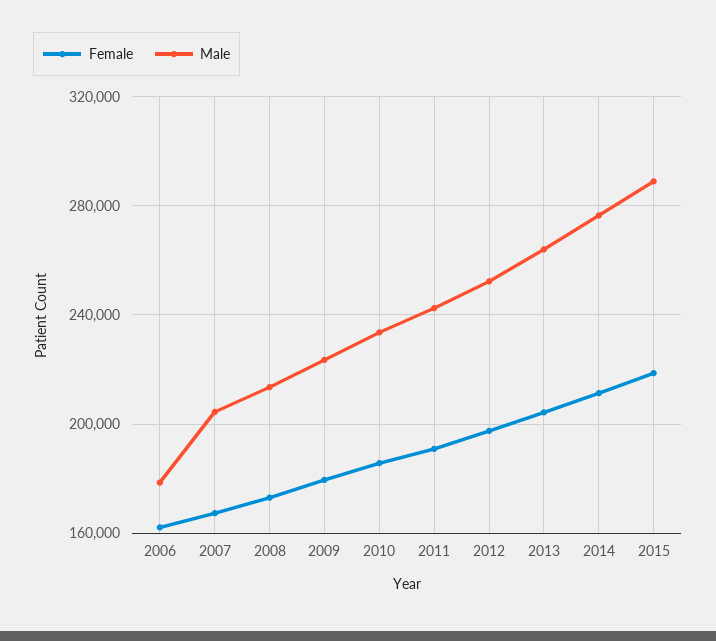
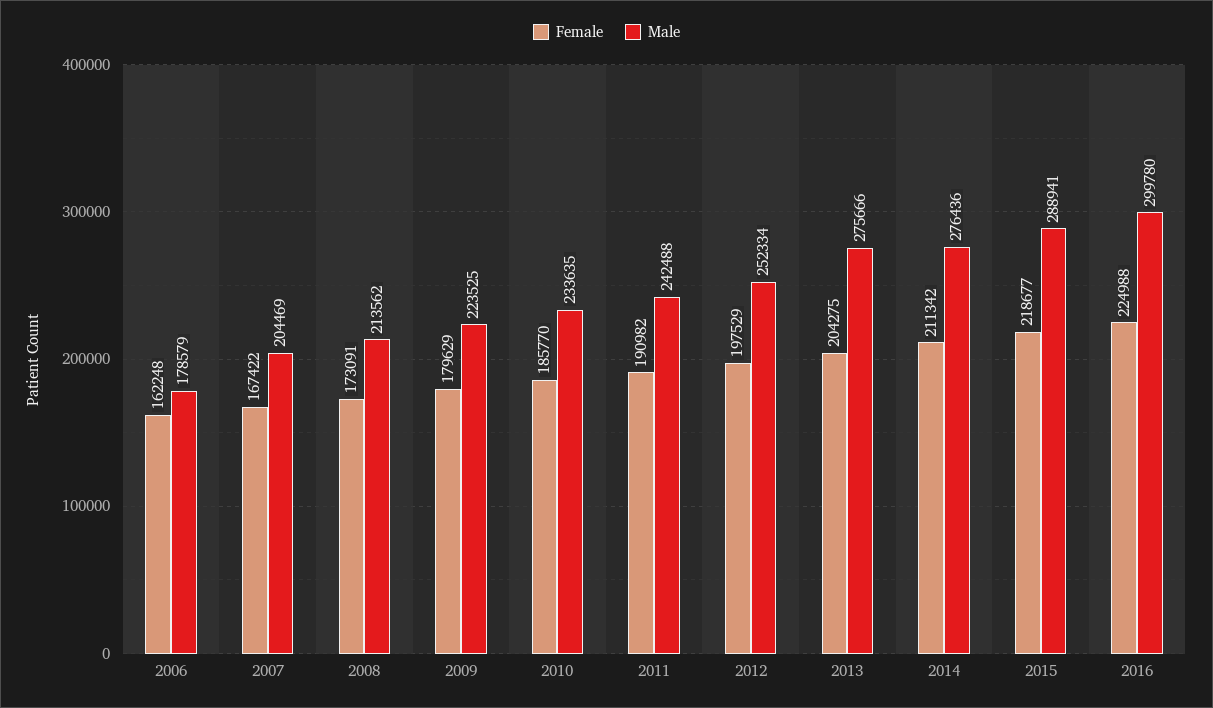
Male, 2013: 265000 -> 275666
Female, 2016: none -> 224988
Male, 2016: none -> 299780

